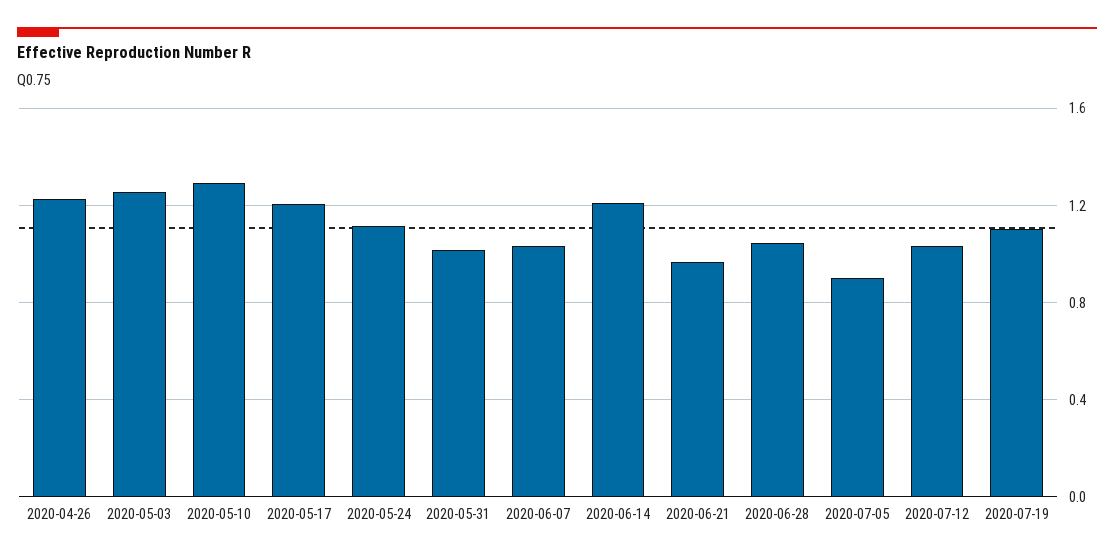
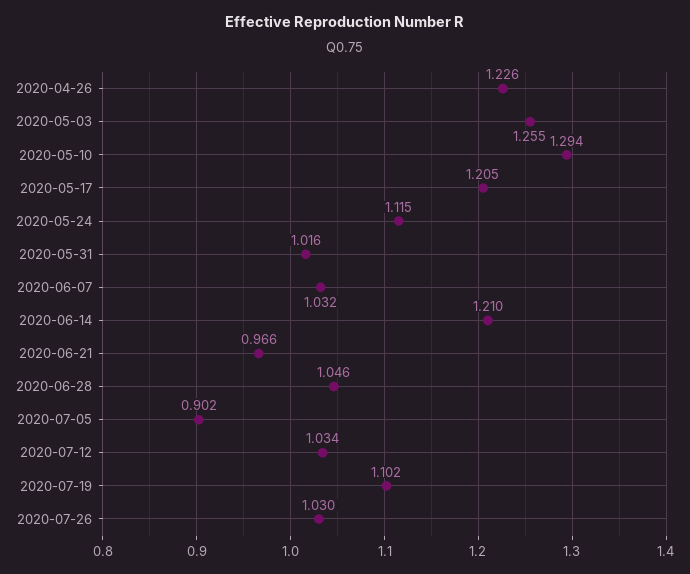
2020-07-26: none -> 1.03

